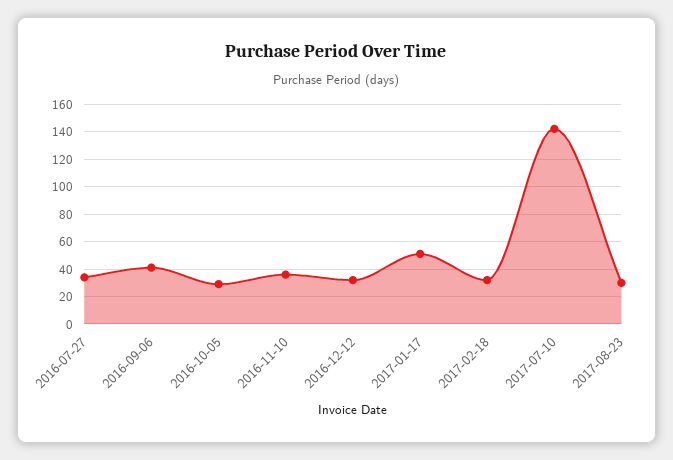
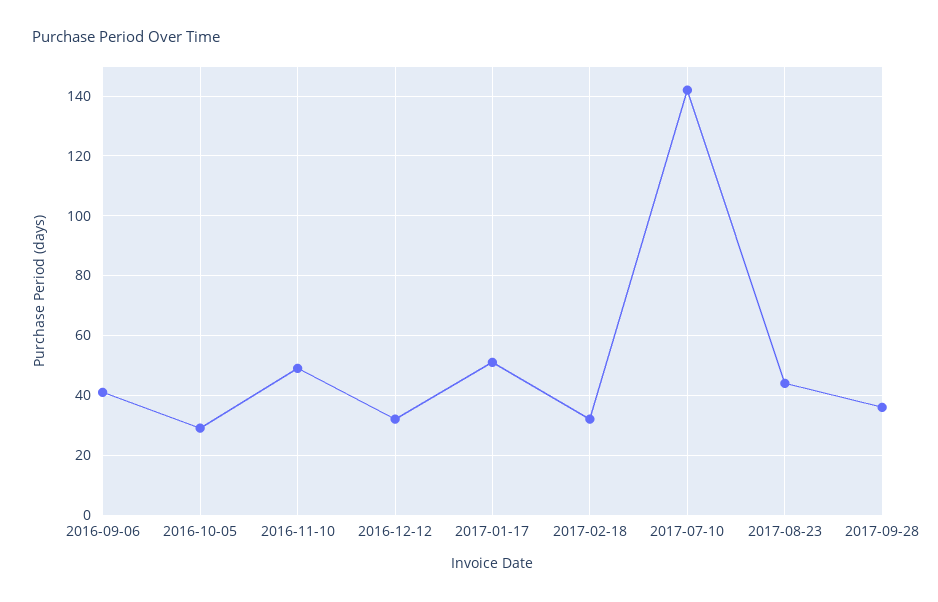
2016-07-27: 35 -> none
2016-11-10: 35 -> 50
2017-08-23: 30 -> 45
2017-09-28: none -> 35

